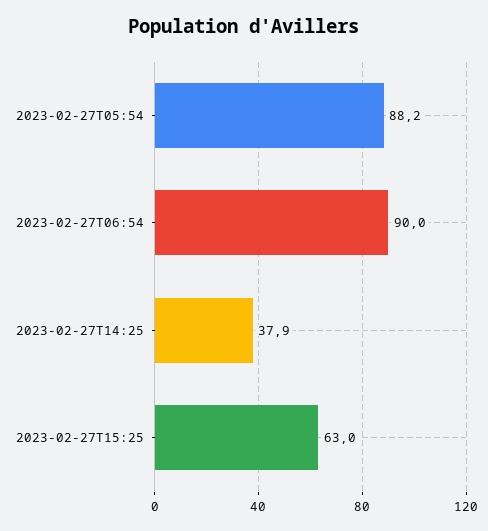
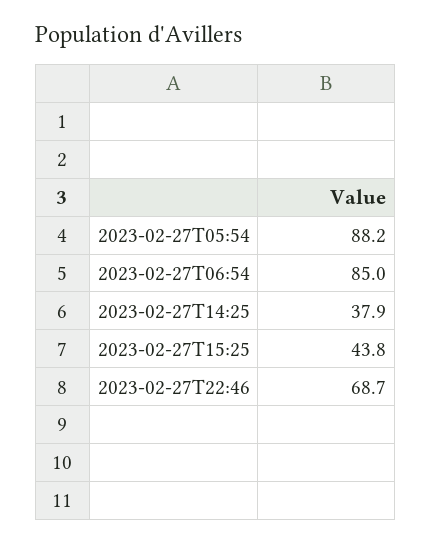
2023-02-27T06:54: 90 -> 85
2023-02-27T15:25: 63 -> 43.8
2023-02-27T22:46: none -> 68.7

